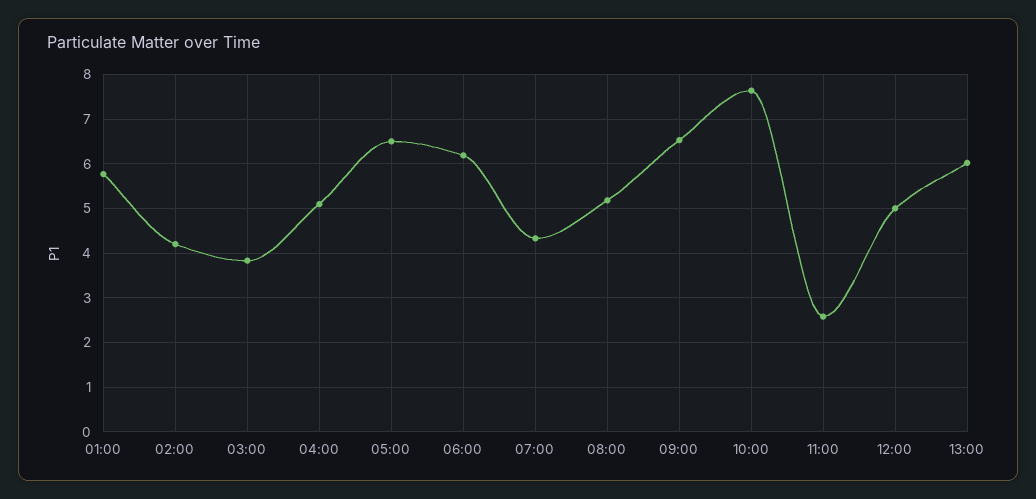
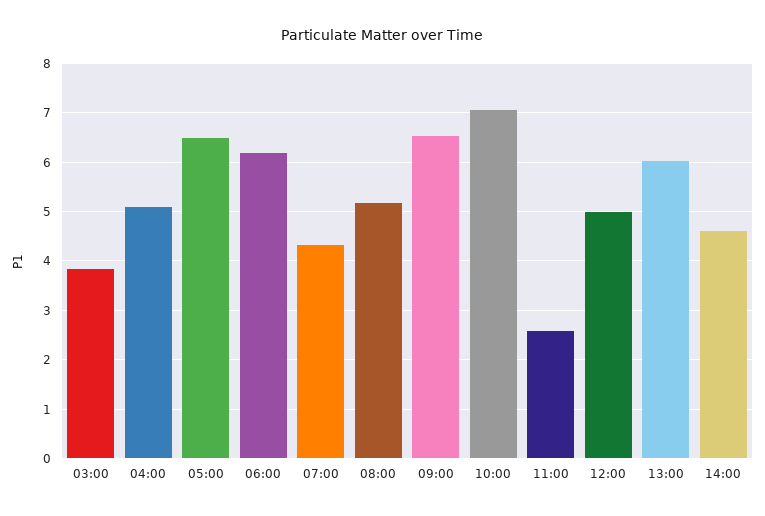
01:00: 5.8 -> none
02:00: 4.2 -> none
10:00: 7.6 -> 7
14:00: none -> 4.6

